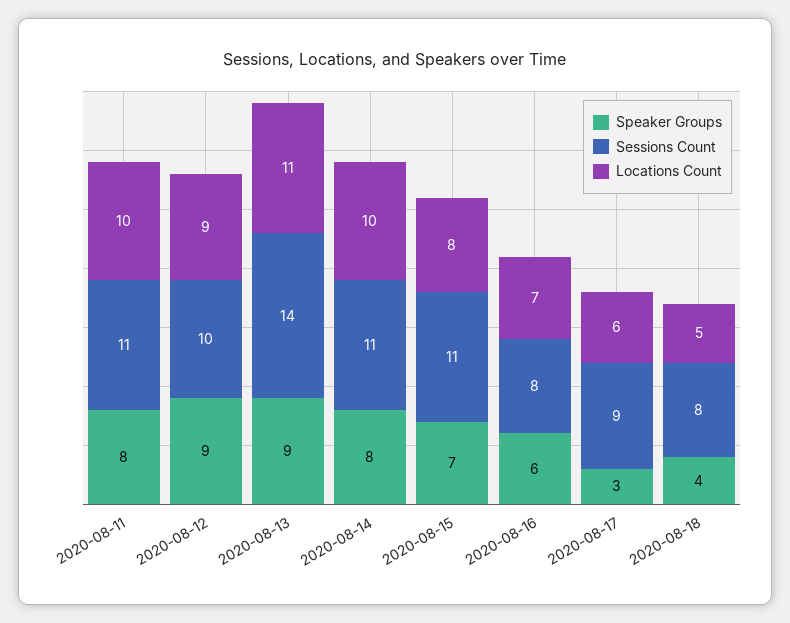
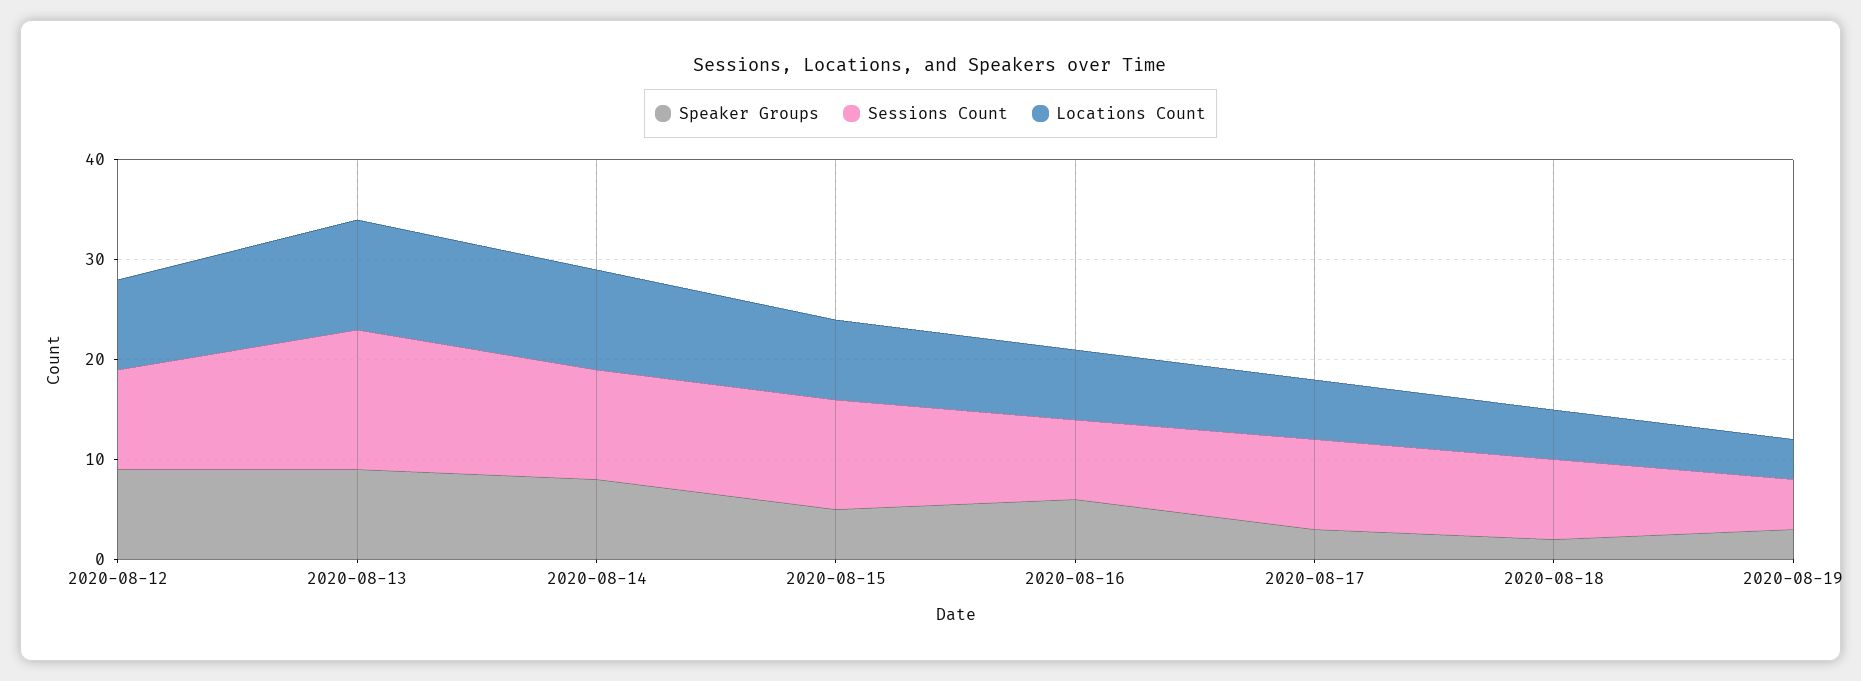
Speaker Groups, 2020-08-11: 8 -> none
Sessions Count, 2020-08-11: 11 -> none
Locations Count, 2020-08-11: 10 -> none
Speaker Groups, 2020-08-15: 7 -> 5
Speaker Groups, 2020-08-18: 4 -> 2
Speaker Groups, 2020-08-19: none -> 3
Sessions Count, 2020-08-19: none -> 5
Locations Count, 2020-08-19: none -> 4

